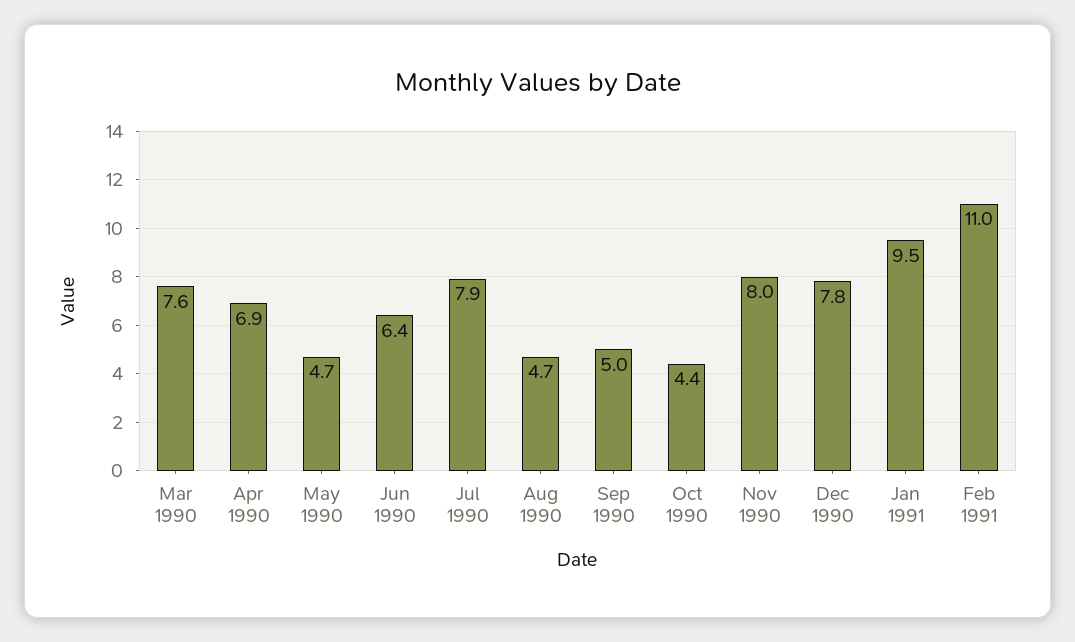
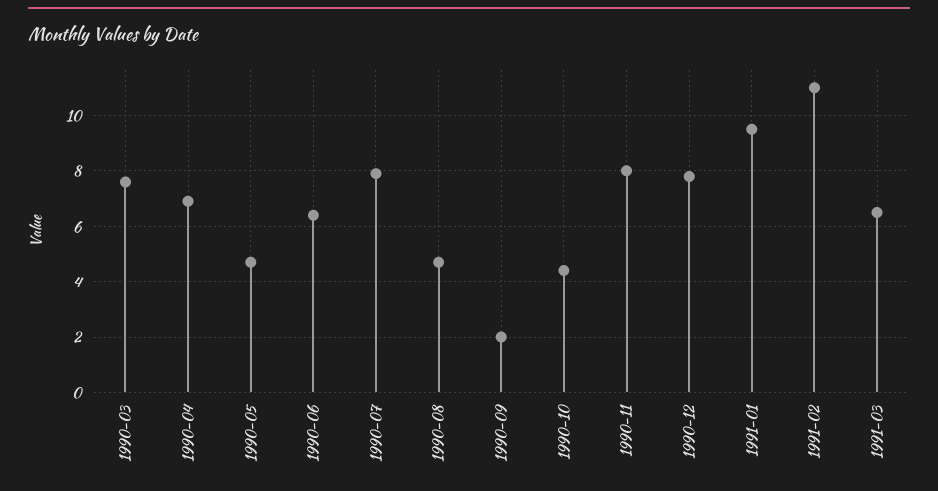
Sep 1990: 5 -> 2
1991-03: none -> 6.5

